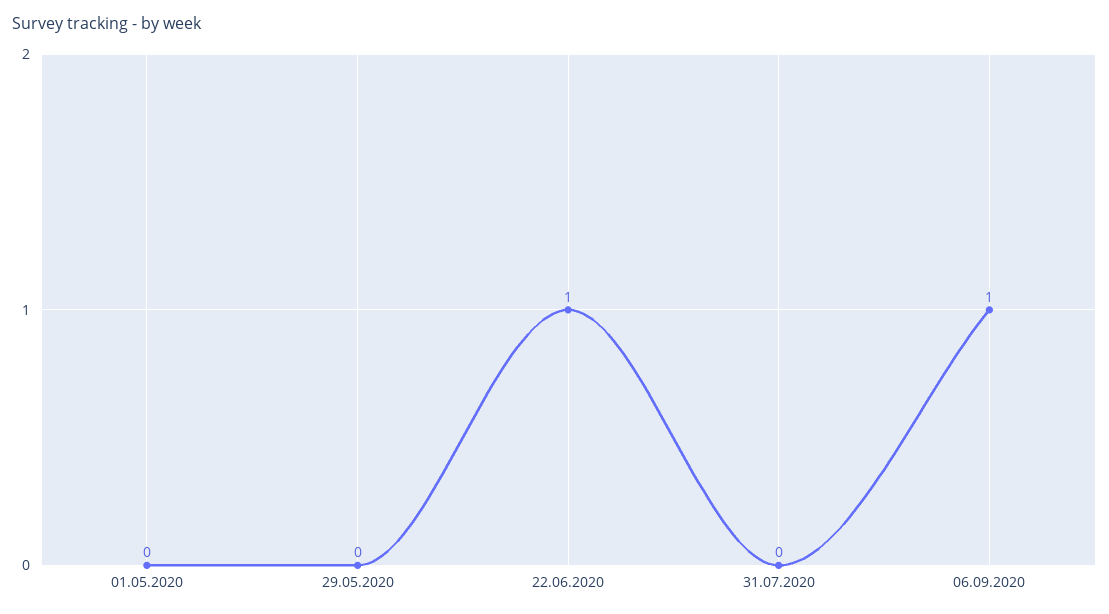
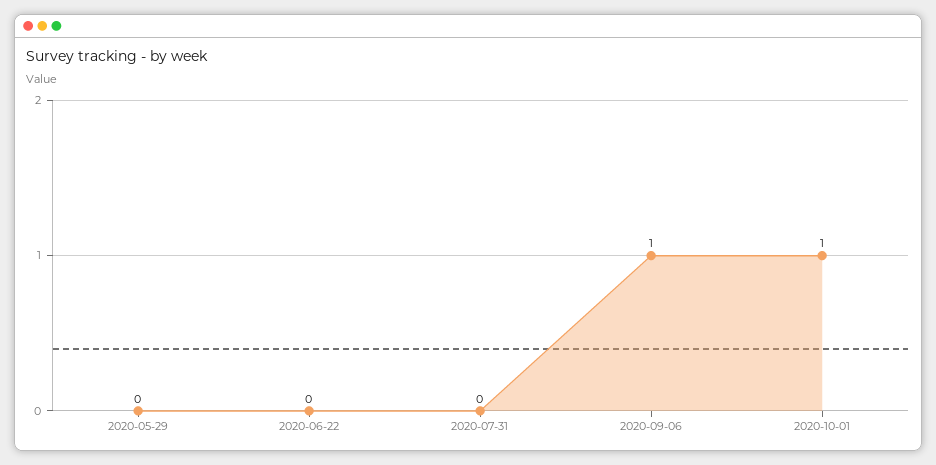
01.05.2020: 0 -> none
22.06.2020: 1 -> 0
2020-10-01: none -> 1

